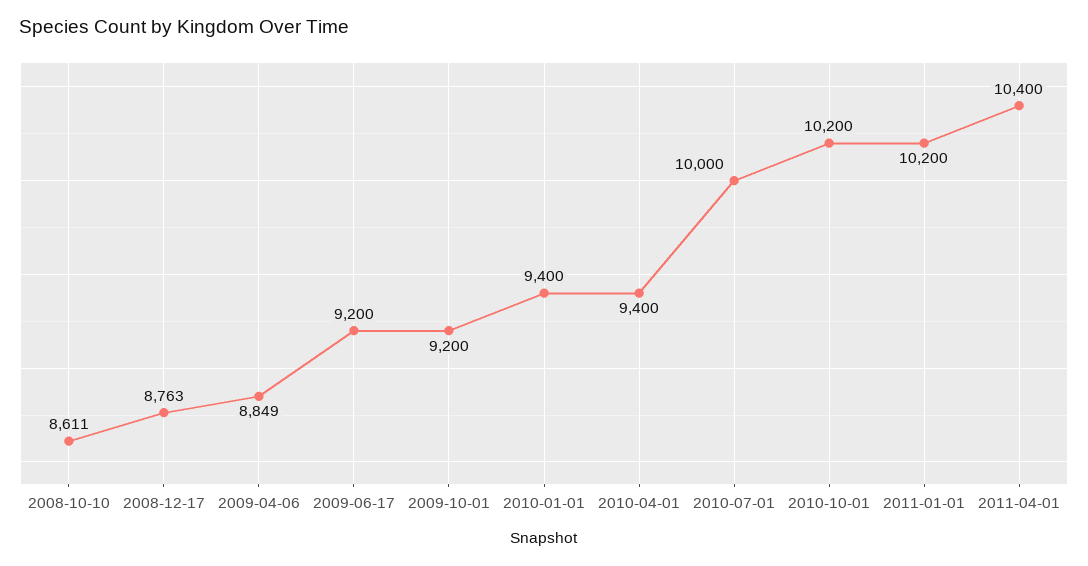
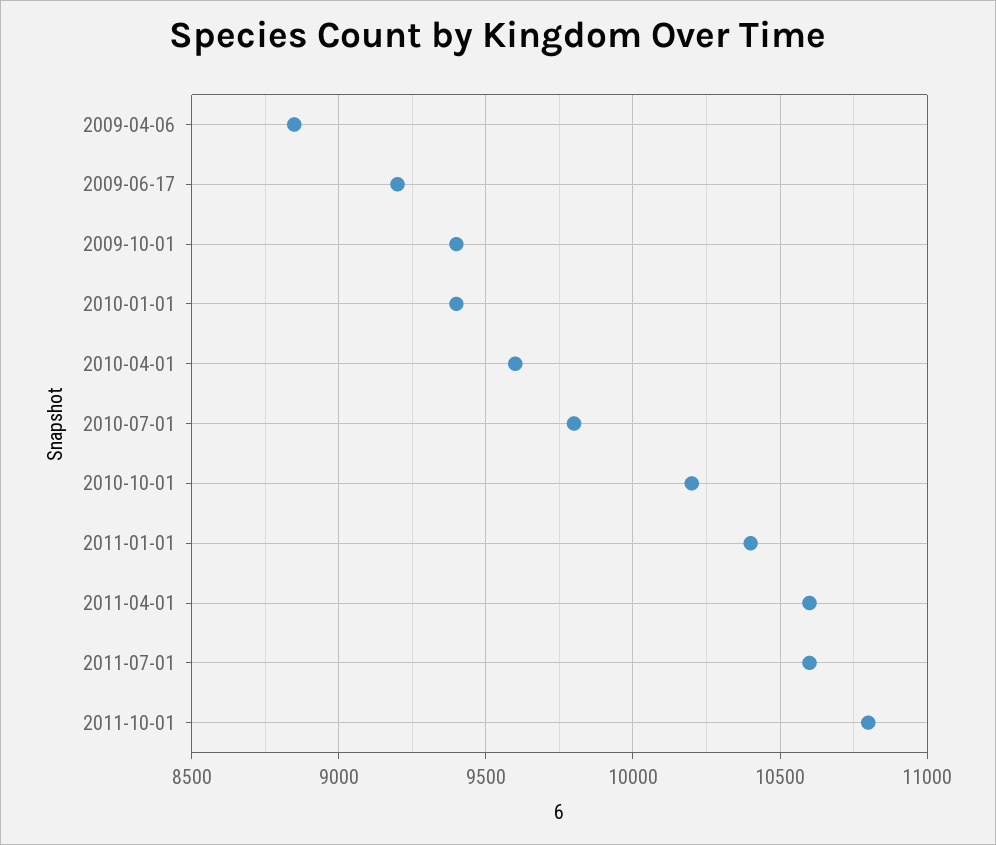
2008-10-10: 8611 -> none
2008-12-17: 8763 -> none
2009-10-01: 9200 -> 9400
2010-04-01: 9400 -> 9600
2010-07-01: 10000 -> 9800
2011-01-01: 10200 -> 10400
2011-04-01: 10400 -> 10600
2011-07-01: none -> 10600
2011-10-01: none -> 10800

